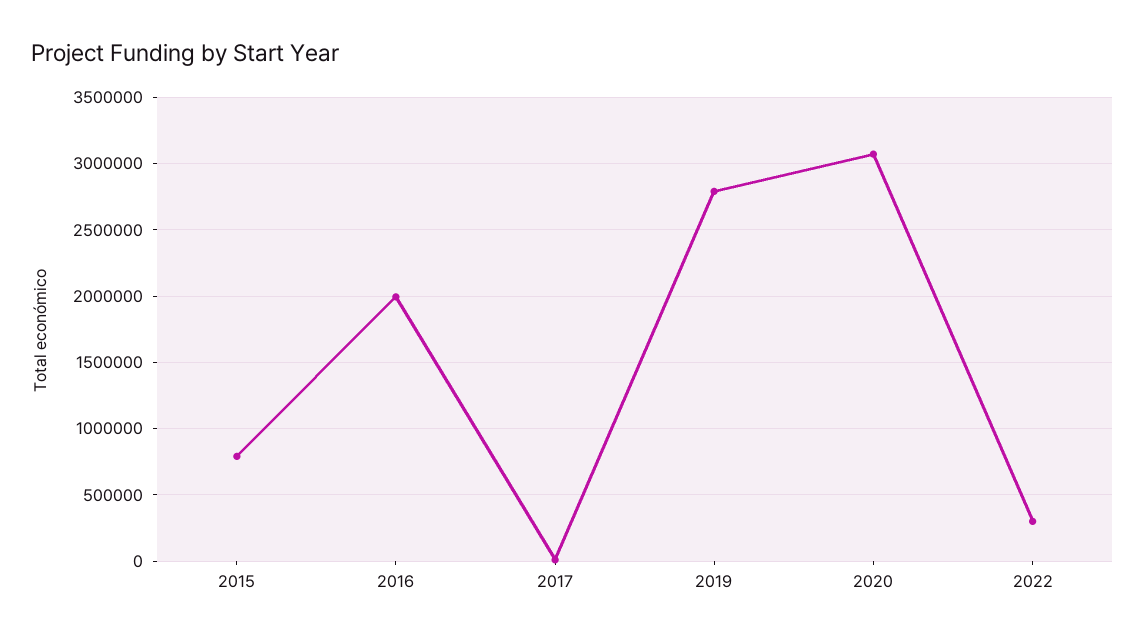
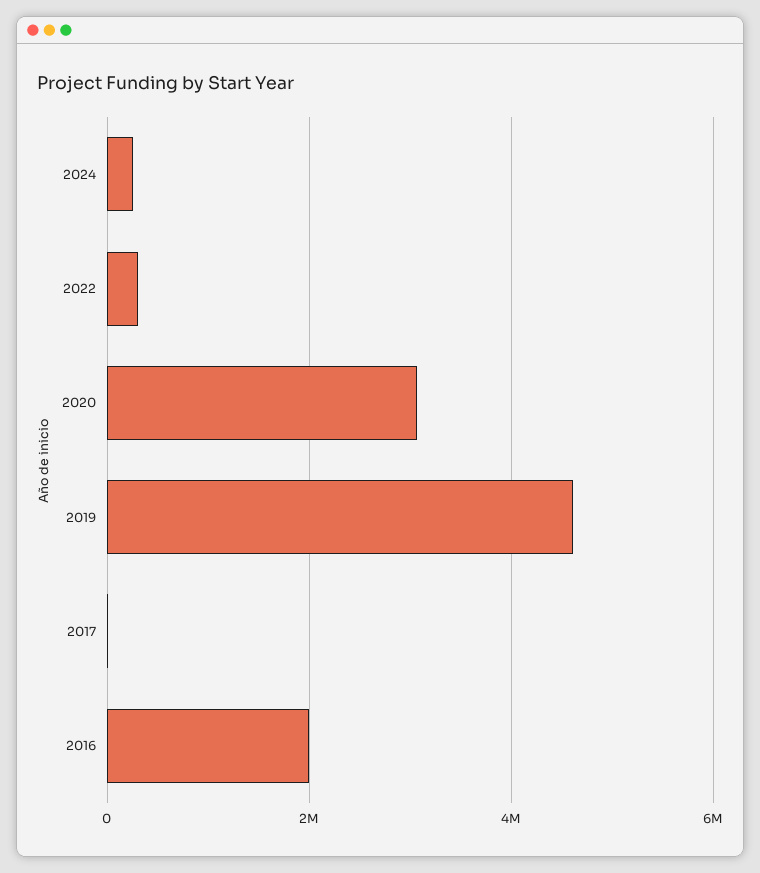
2015: 800000 -> none
2019: 2800000 -> 4600000
2024: none -> 200000

